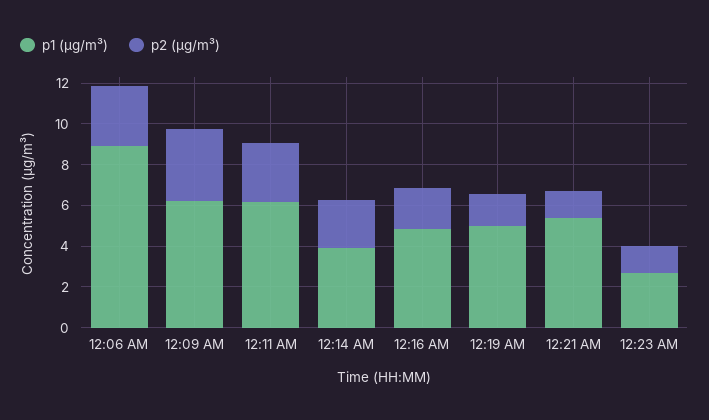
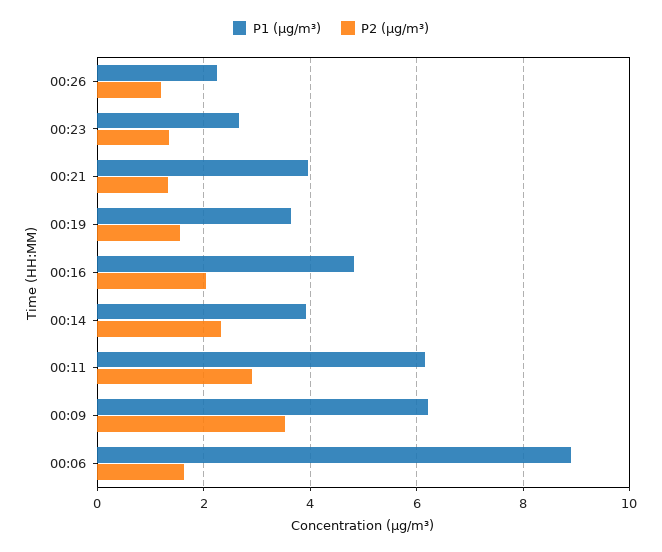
p2 (µg/m³), 12:06 AM: 3 -> 1.6
p1 (µg/m³), 12:19 AM: 5 -> 3.6
p1 (µg/m³), 12:21 AM: 5.5 -> 4
p1 (µg/m³), 00:26: none -> 2.2
p2 (µg/m³), 00:26: none -> 1.2

